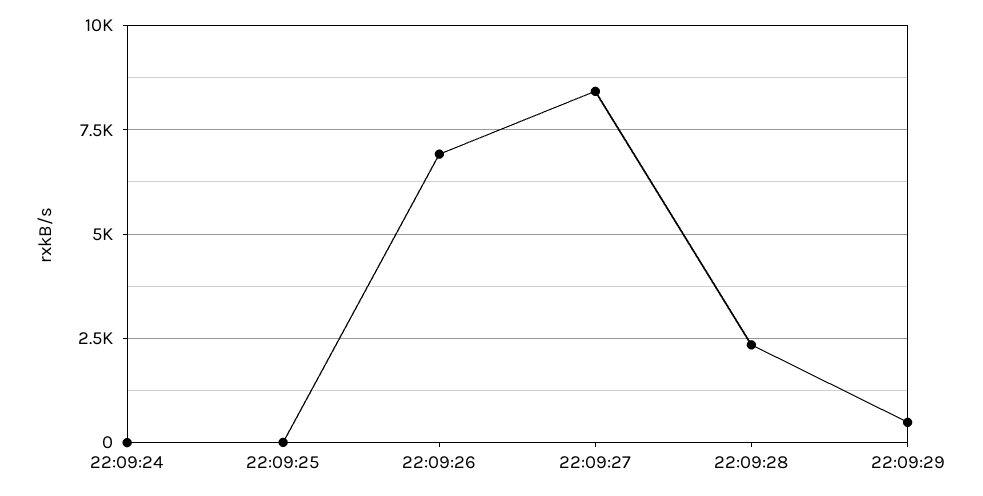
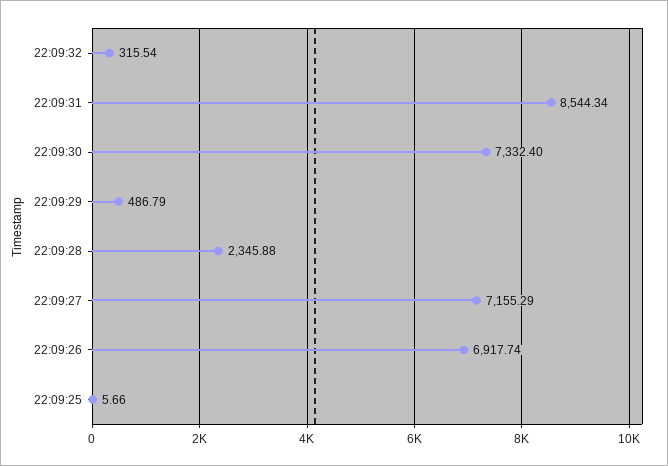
22:09:24: 0 -> none
22:09:27: 8500 -> 7155.29
22:09:32: none -> 315.54
22:09:31: none -> 8544.34
22:09:30: none -> 7332.4

